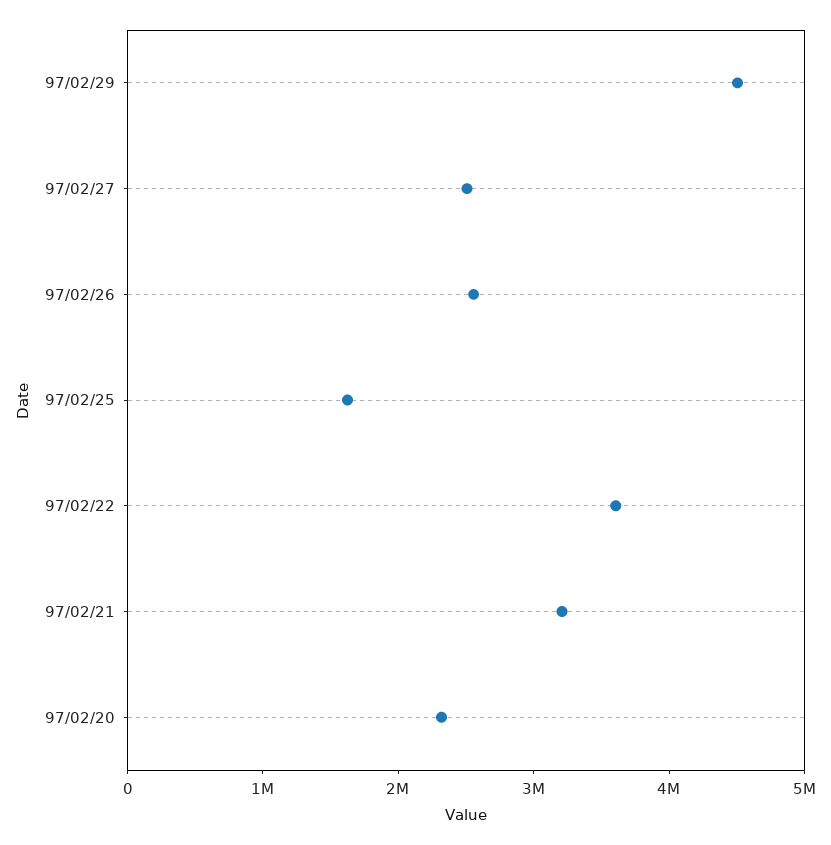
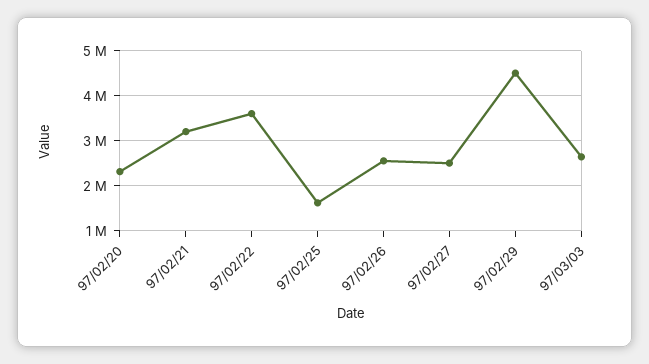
97/03/03: none -> 2600000

